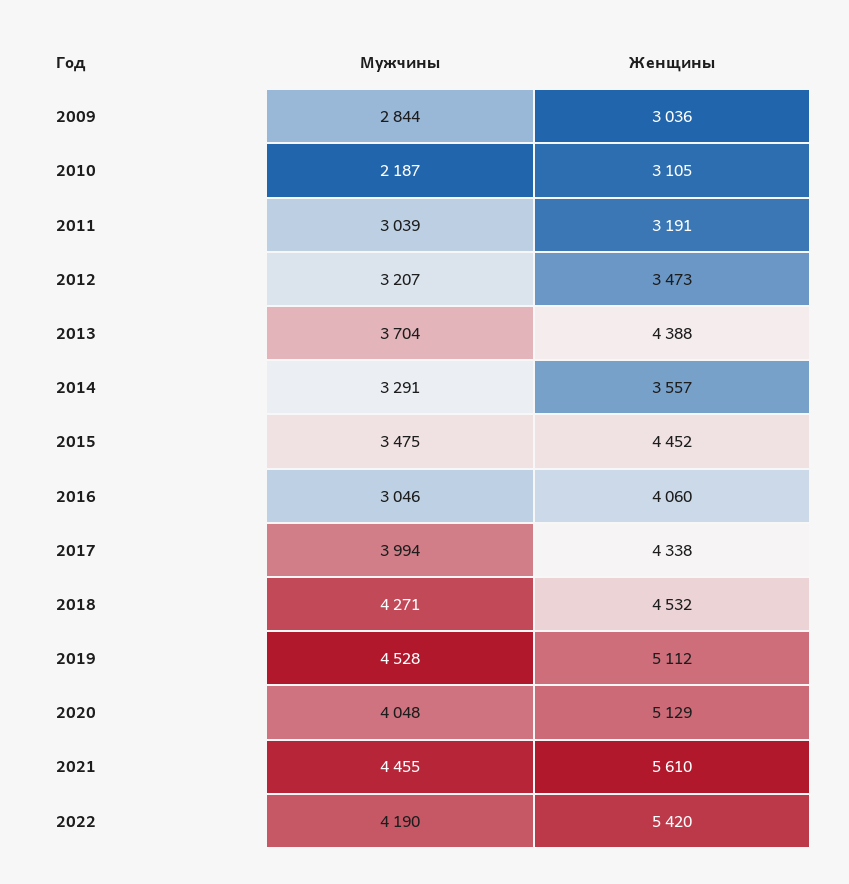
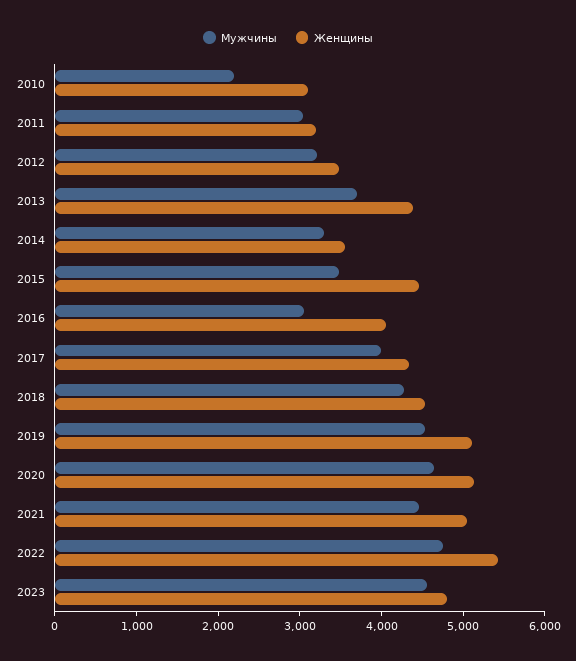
Мужчины, 2009: 2844 -> none
Женщины, 2009: 3036 -> none
Мужчины, 2020: 4048 -> 4600
Женщины, 2021: 5610 -> 5000
Мужчины, 2022: 4190 -> 4800
Мужчины, 2023: none -> 4600
Женщины, 2023: none -> 4800

